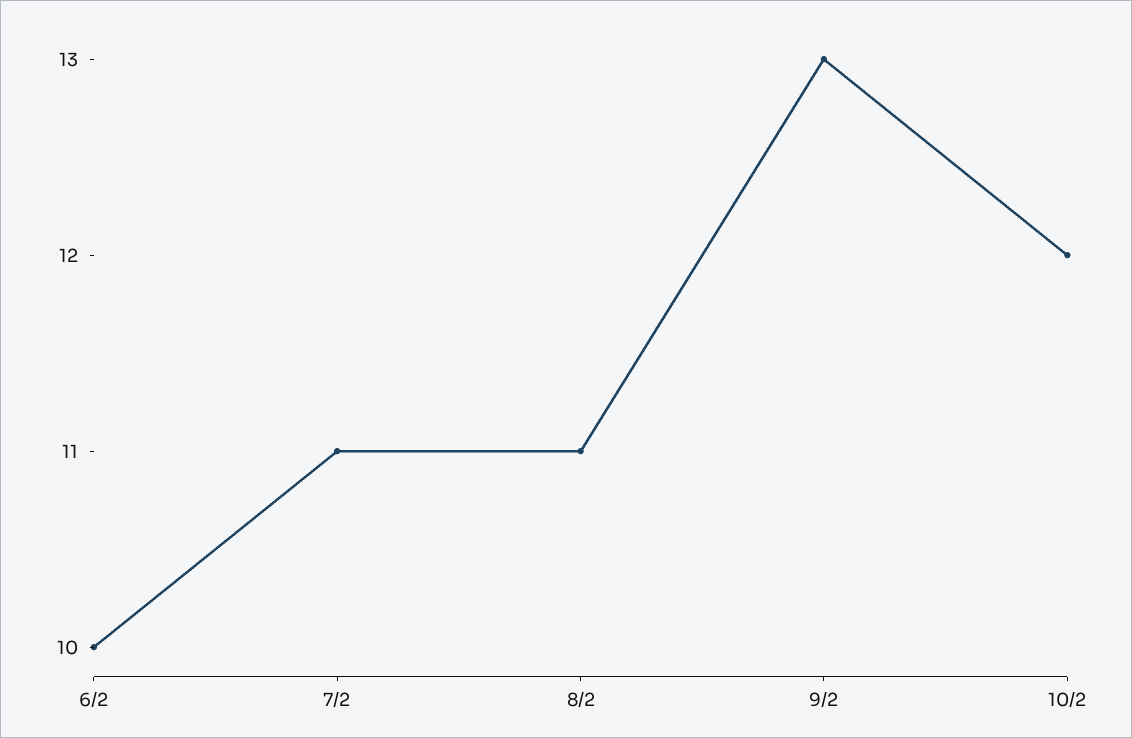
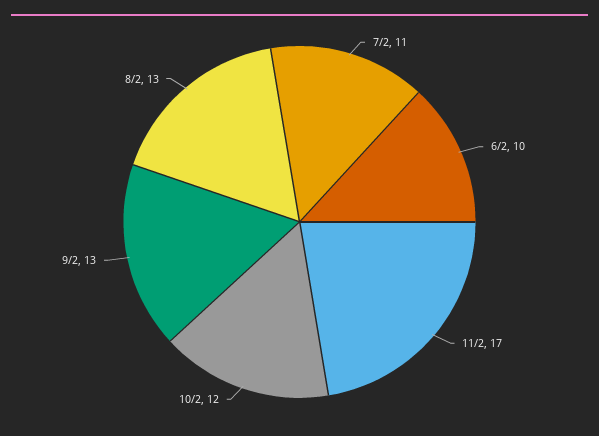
8/2: 11 -> 13
11/2: none -> 17

